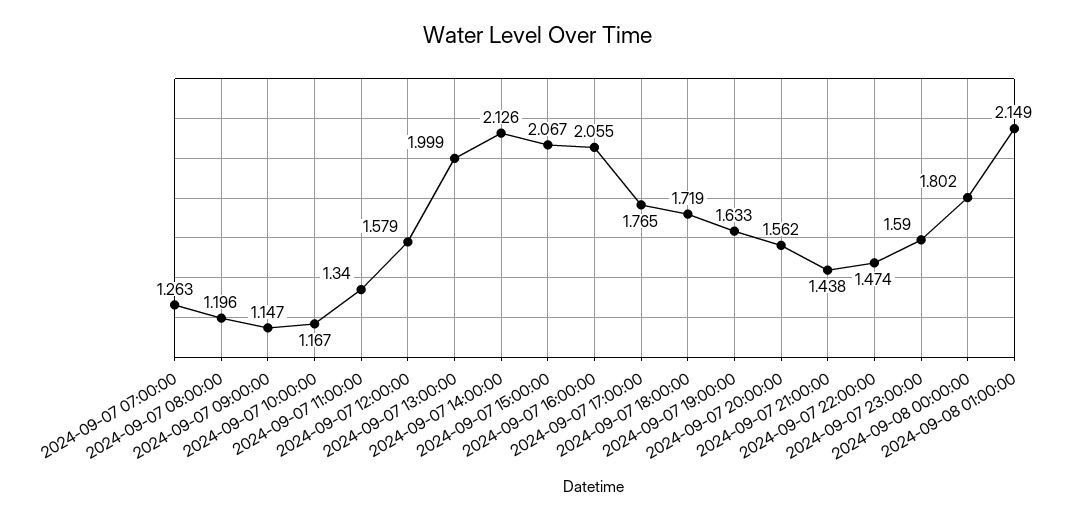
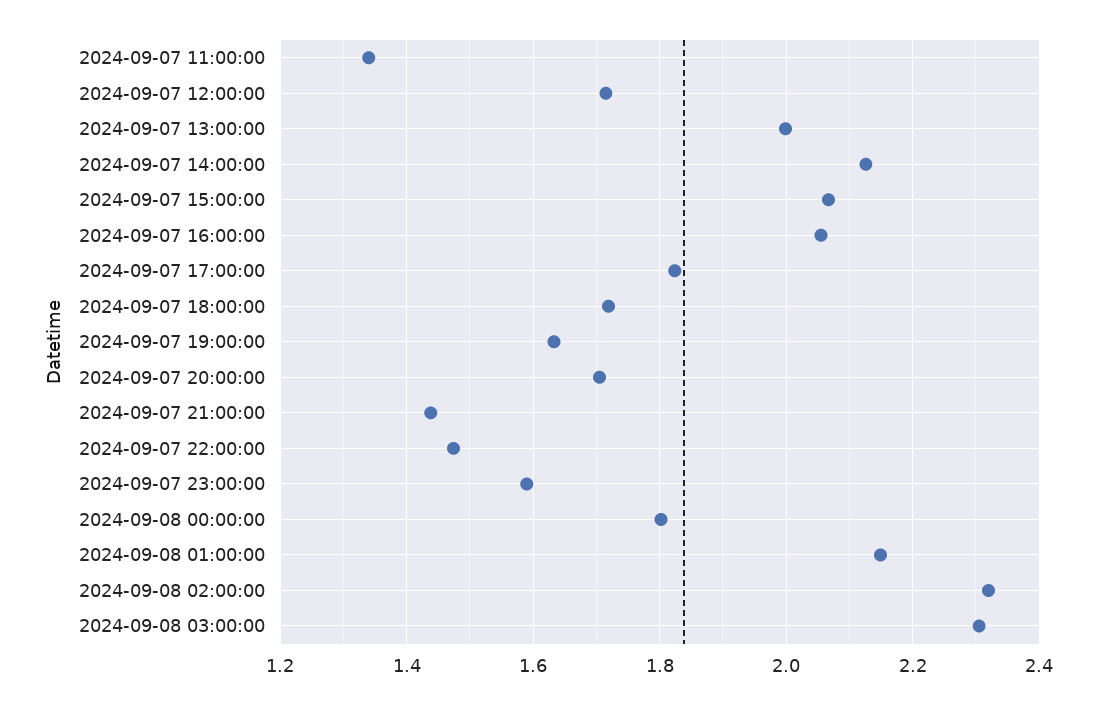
2024-09-07 07:00:00: 1.263 -> none
2024-09-07 08:00:00: 1.196 -> none
2024-09-07 09:00:00: 1.147 -> none
2024-09-07 10:00:00: 1.167 -> none
2024-09-07 12:00:00: 1.579 -> 1.72
2024-09-07 17:00:00: 1.765 -> 1.82
2024-09-07 20:00:00: 1.562 -> 1.7
2024-09-08 02:00:00: none -> 2.32
2024-09-08 03:00:00: none -> 2.3

